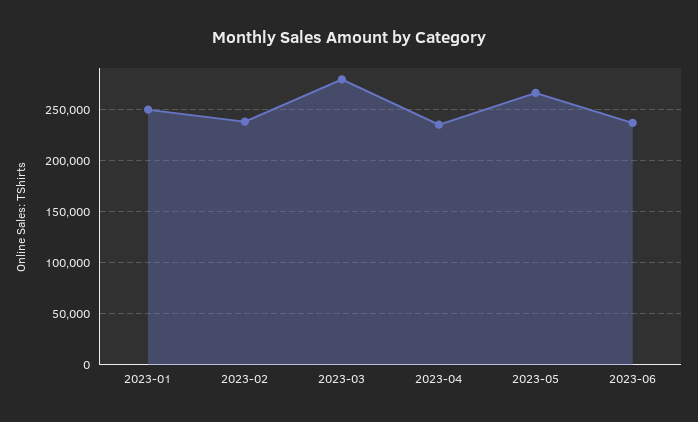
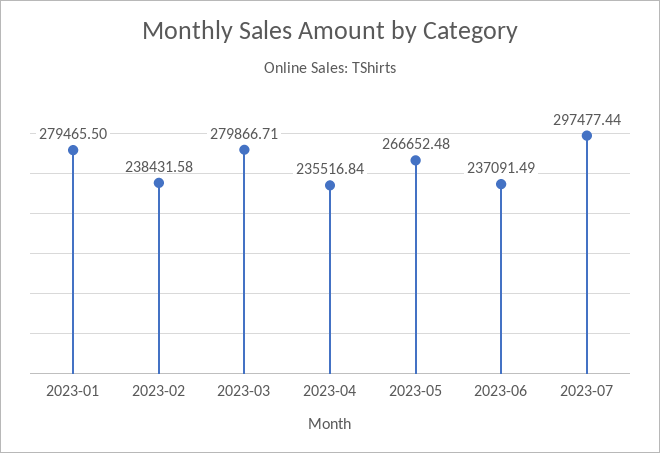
2023-01: 250000 -> 279465.5
2023-07: none -> 297477.44

